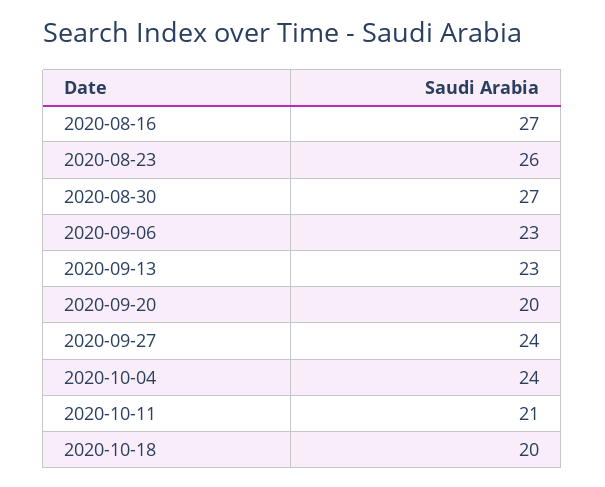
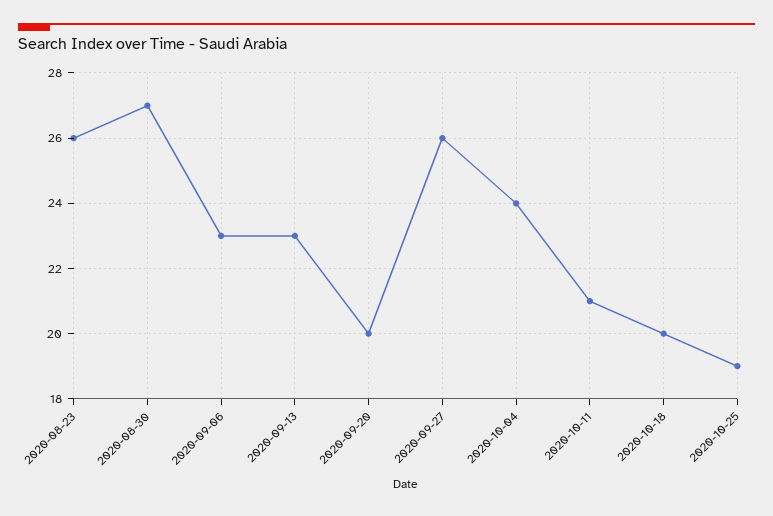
2020-08-16: 27 -> none
2020-09-27: 24 -> 26
2020-10-25: none -> 19

